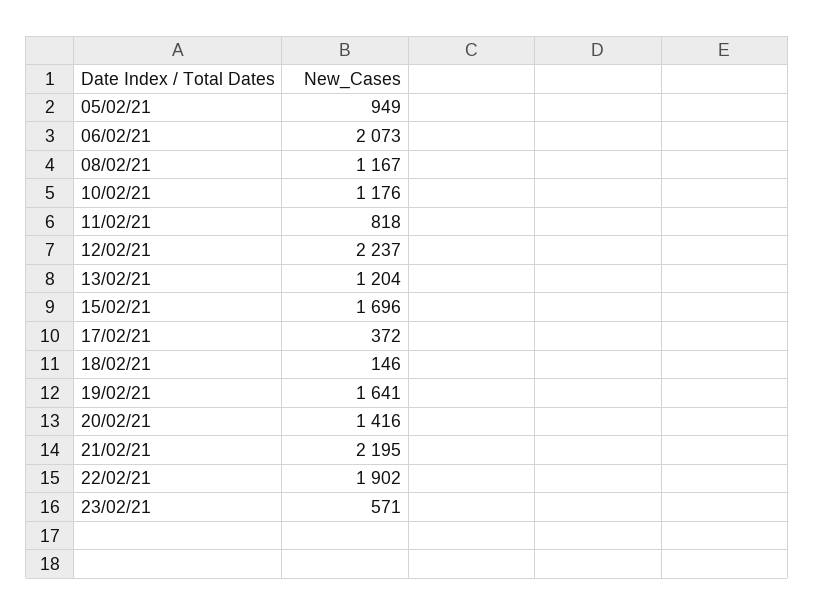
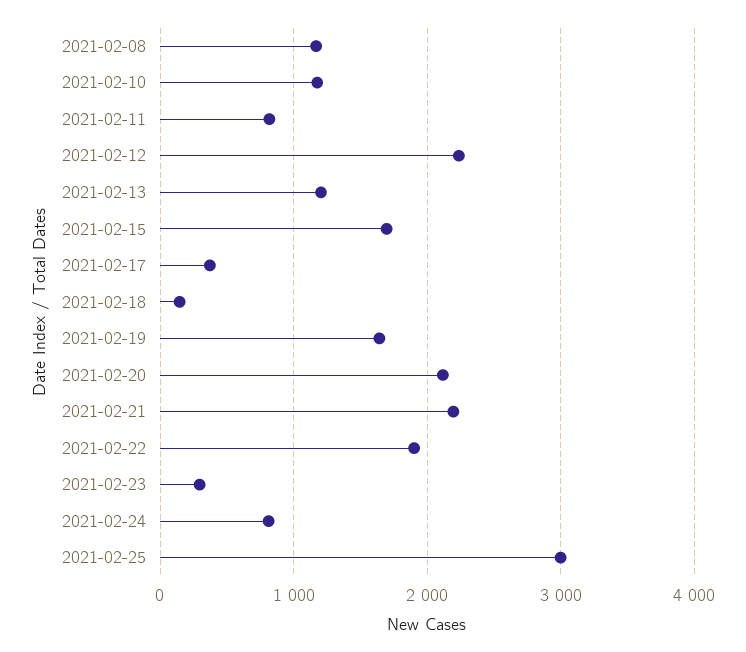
05/02/21: 949 -> none
06/02/21: 2073 -> none
20/02/21: 1416 -> 2100
23/02/21: 571 -> 300
2021-02-24: none -> 800
2021-02-25: none -> 3000

